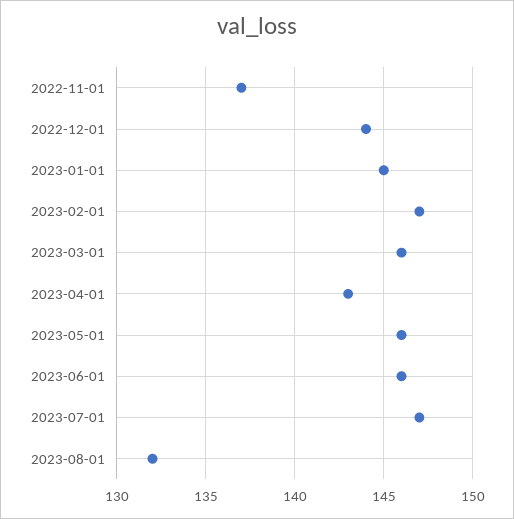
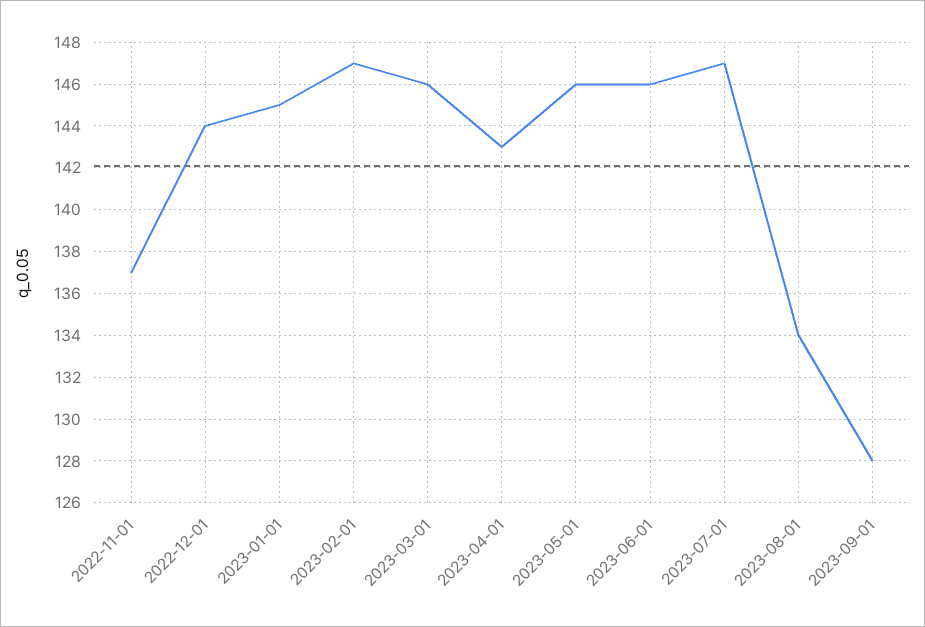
2023-08-01: 132 -> 134
2023-09-01: none -> 128

